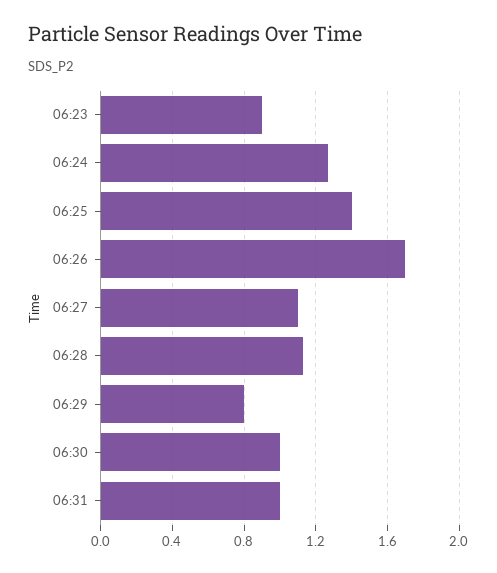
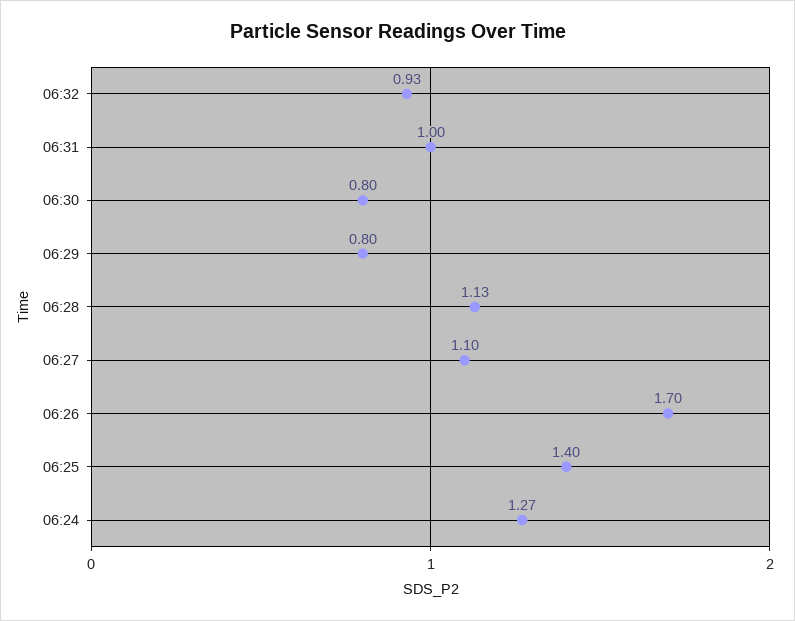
06:23: 0.9 -> none
06:30: 1 -> 0.8
06:32: none -> 0.93

